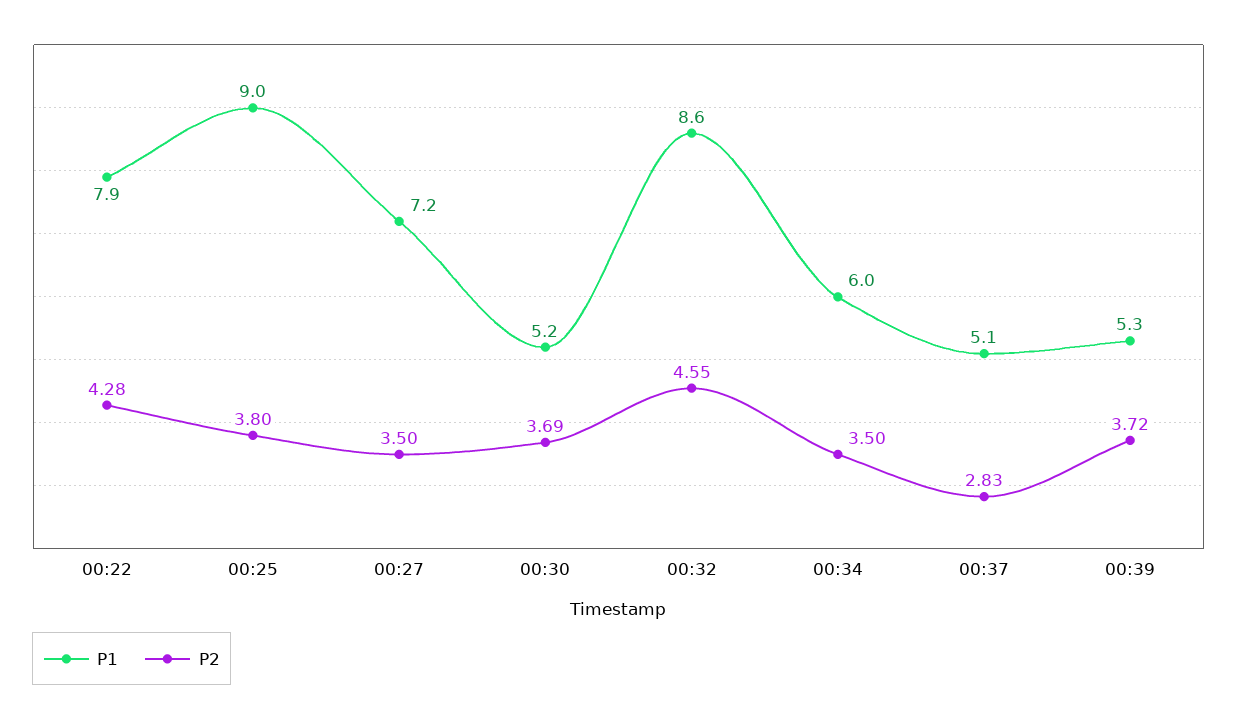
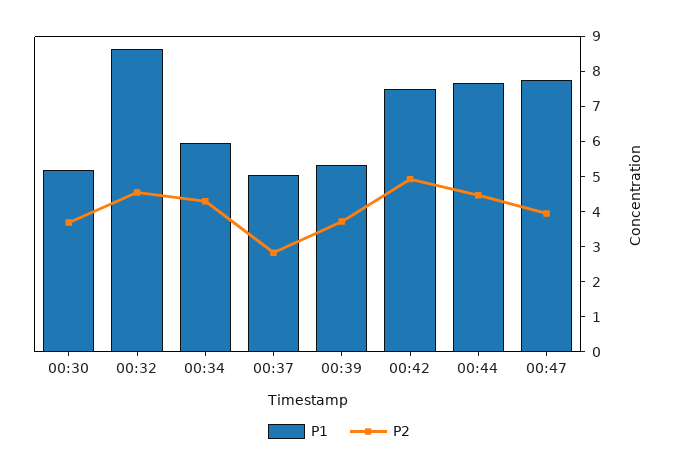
P1, 00:22: 7.9 -> none
P2, 00:22: 4.28 -> none
P1, 00:25: 9 -> none
P2, 00:25: 3.8 -> none
P1, 00:27: 7.2 -> none
P2, 00:27: 3.5 -> none
P2, 00:34: 3.5 -> 4.25
P1, 00:42: none -> 7.5
P2, 00:42: none -> 5
P1, 00:44: none -> 7.75
P2, 00:44: none -> 4.5
P1, 00:47: none -> 7.75
P2, 00:47: none -> 4

